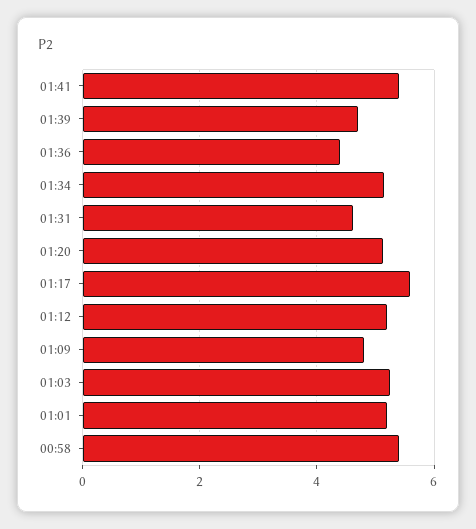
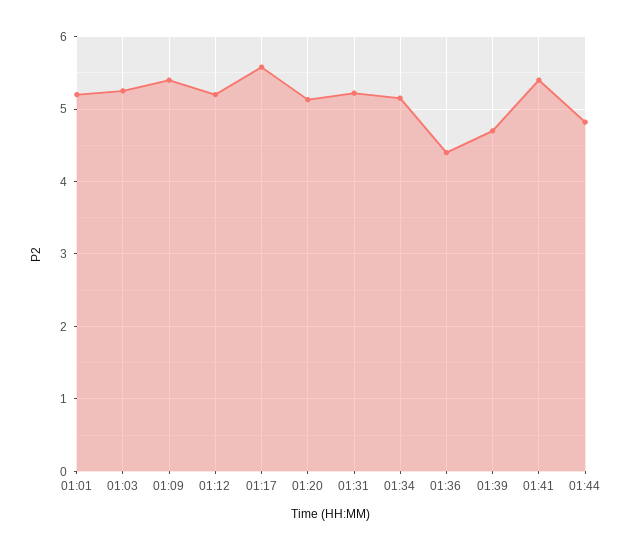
01:31: 4.6 -> 5.2
01:09: 4.8 -> 5.4
00:58: 5.4 -> none
01:44: none -> 4.8

